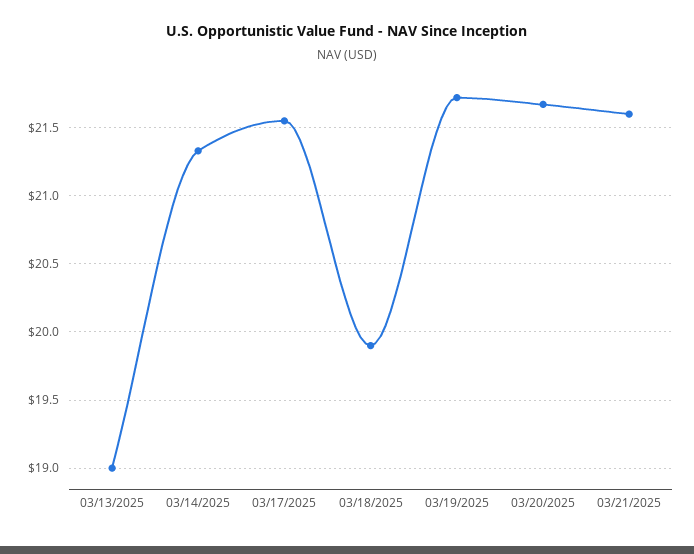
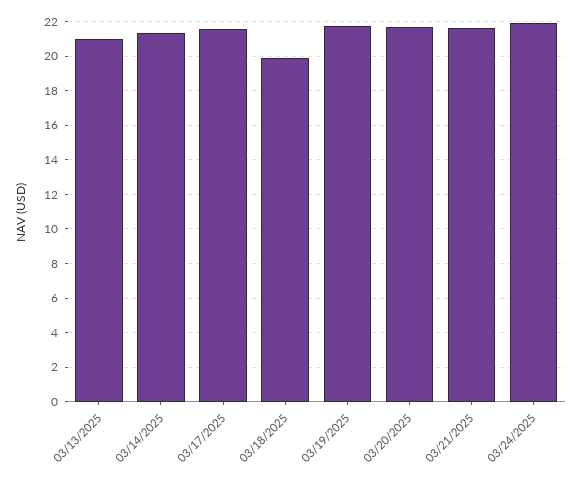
03/13/2025: 19 -> 21
03/24/2025: none -> 22

